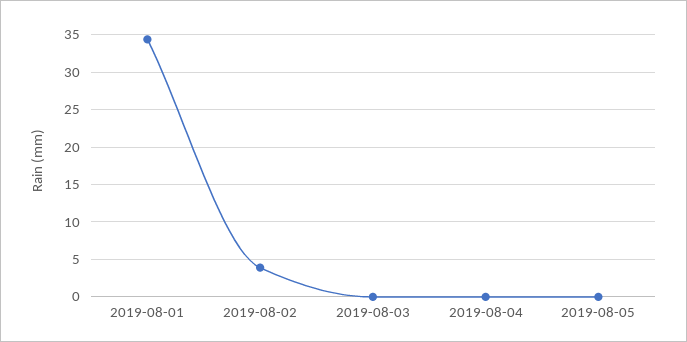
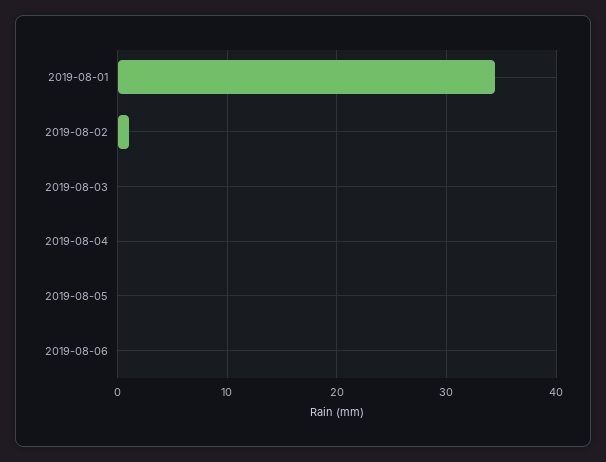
2019-08-02: 4 -> 1
2019-08-06: none -> 0

